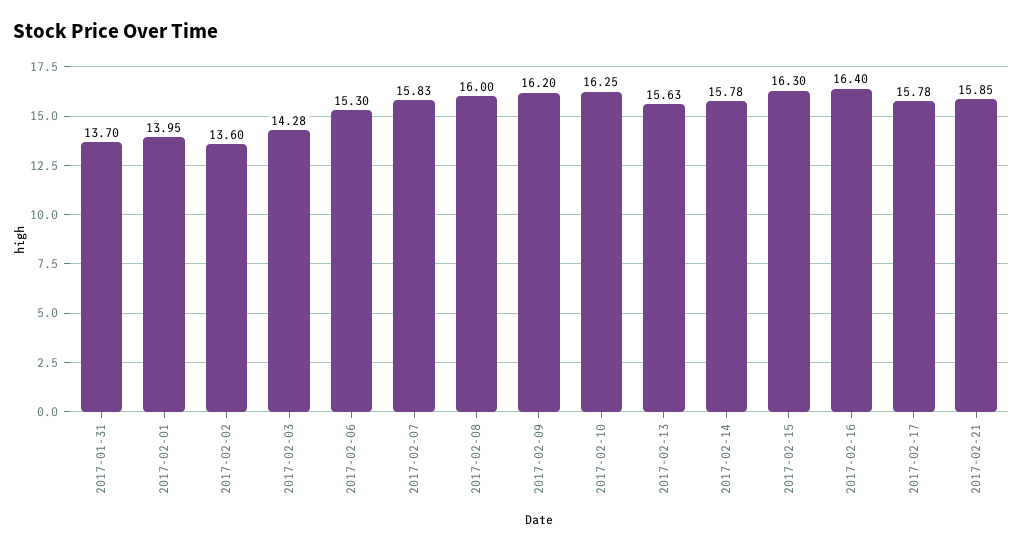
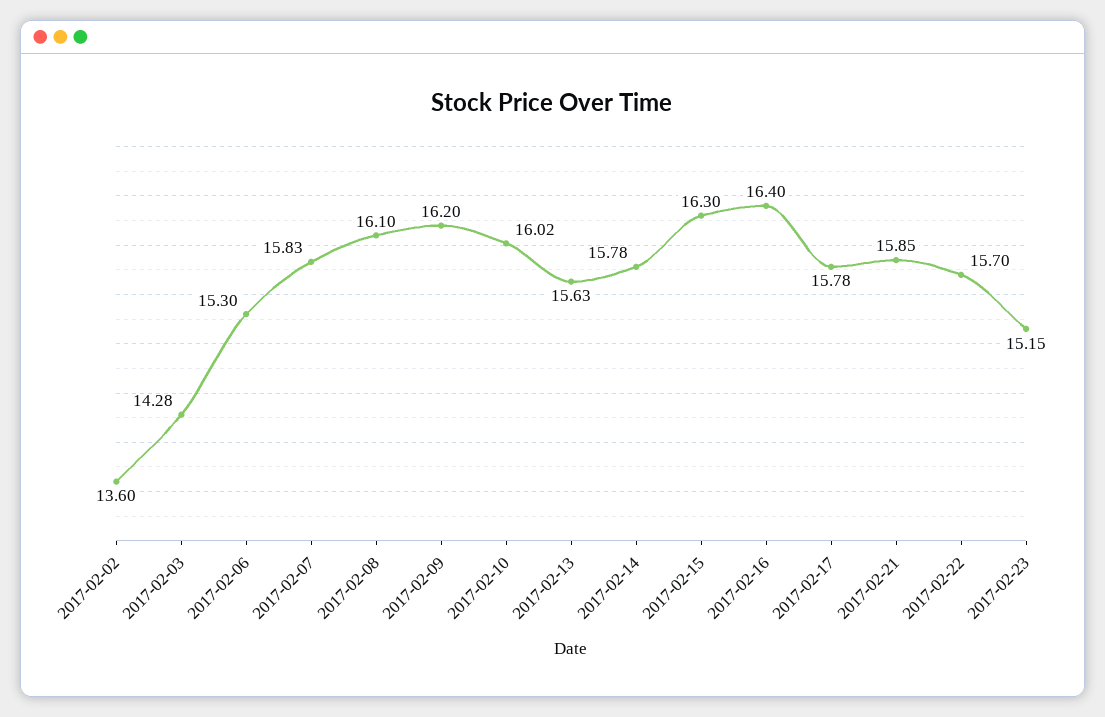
2017-01-31: 13.7 -> none
2017-02-01: 13.95 -> none
2017-02-08: 16 -> 16.1
2017-02-10: 16.25 -> 16.02
2017-02-22: none -> 15.7
2017-02-23: none -> 15.15

